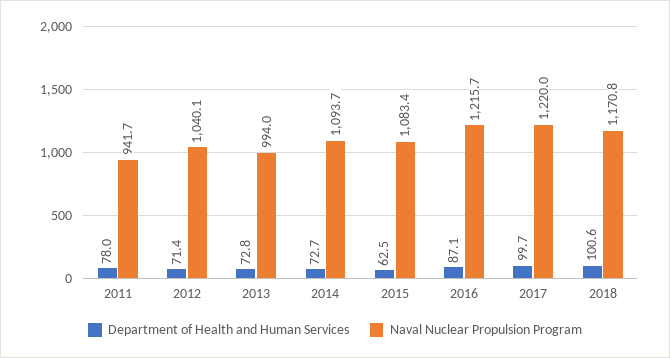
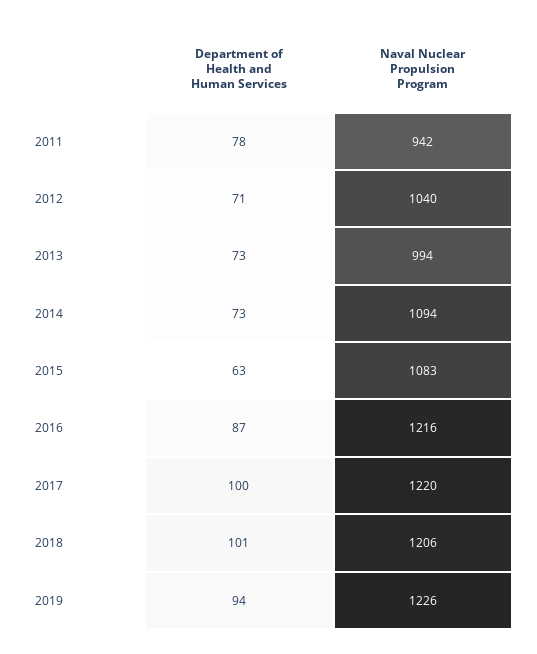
Naval Nuclear Propulsion Program, 2018: 1170.8 -> 1206
Department of Health and Human Services, 2019: none -> 94
Naval Nuclear Propulsion Program, 2019: none -> 1226

